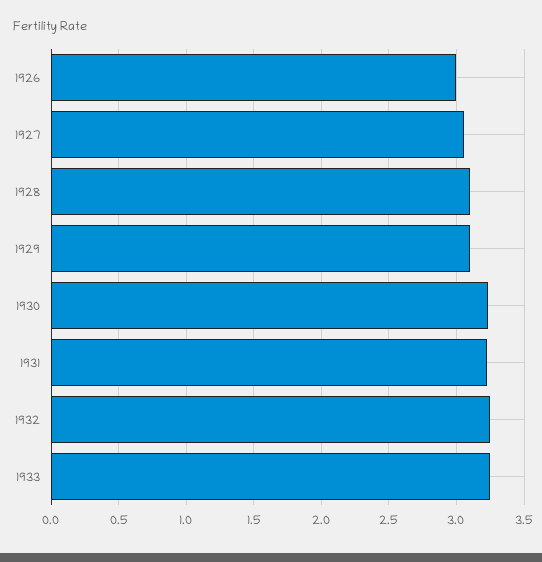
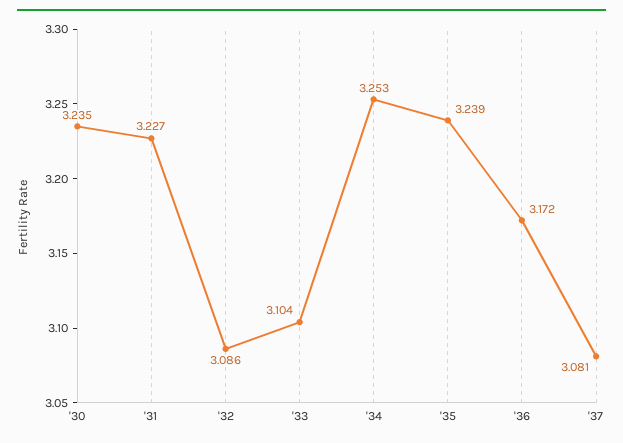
1926: 3 -> none
1927: 3.05 -> none
1928: 3.1 -> none
1929: 3.1 -> none
1932: 3.25 -> 3.086
1933: 3.25 -> 3.104
'34: none -> 3.253
'35: none -> 3.239
'36: none -> 3.172
'37: none -> 3.081

